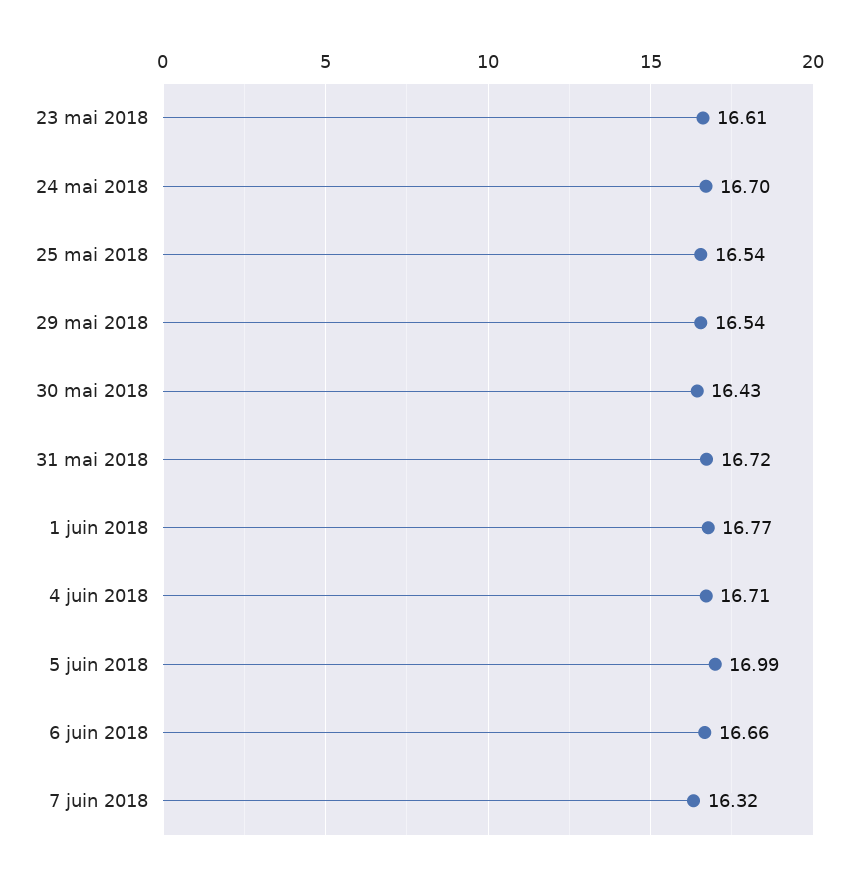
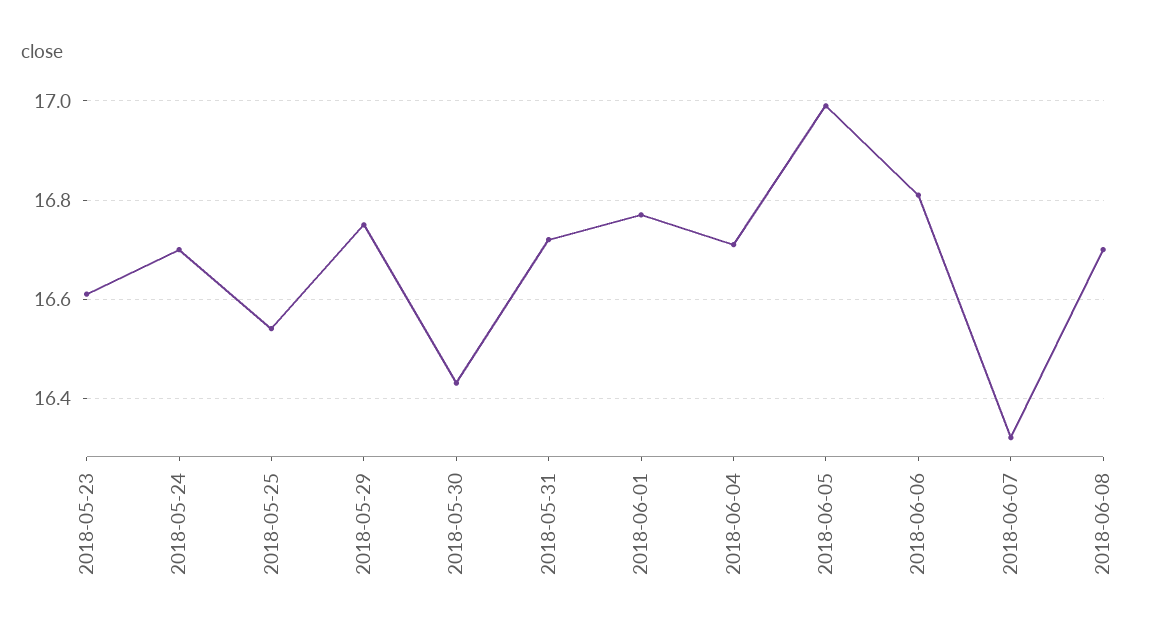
29 mai 2018: 16.54 -> 16.75
6 juin 2018: 16.66 -> 16.8
2018-06-08: none -> 16.7

